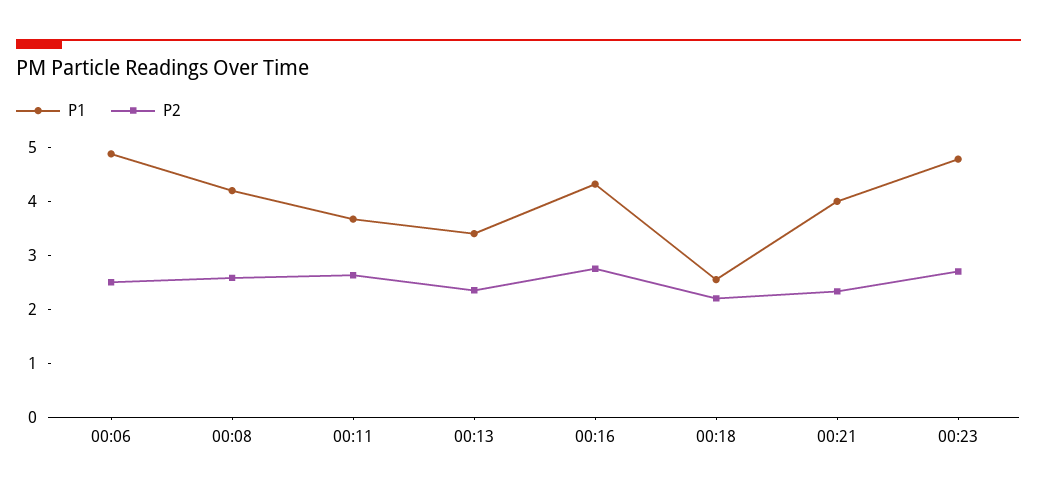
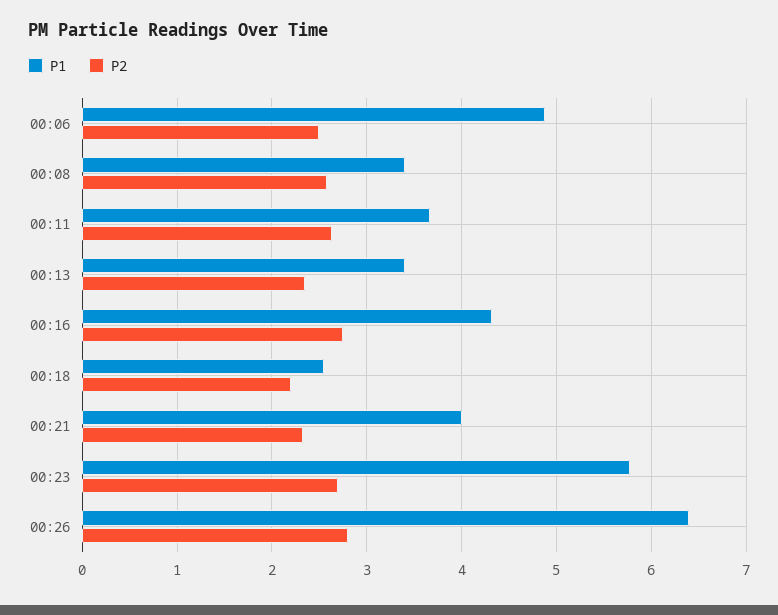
P1, 00:08: 4.2 -> 3.4
P1, 00:23: 4.8 -> 5.8
P1, 00:26: none -> 6.4
P2, 00:26: none -> 2.8

